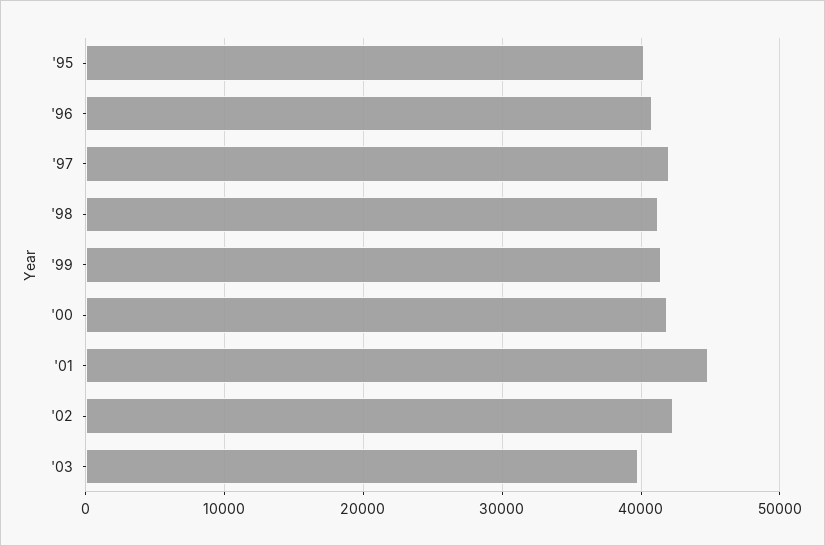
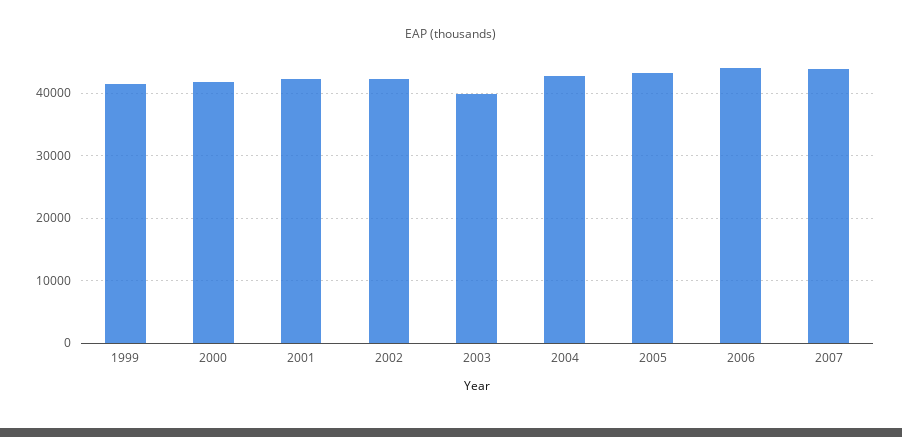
'95: 40000 -> none
'96: 41000 -> none
'97: 42000 -> none
'98: 41000 -> none
'01: 45000 -> 42000
2004: none -> 43000
2005: none -> 43000
2006: none -> 44000
2007: none -> 44000

